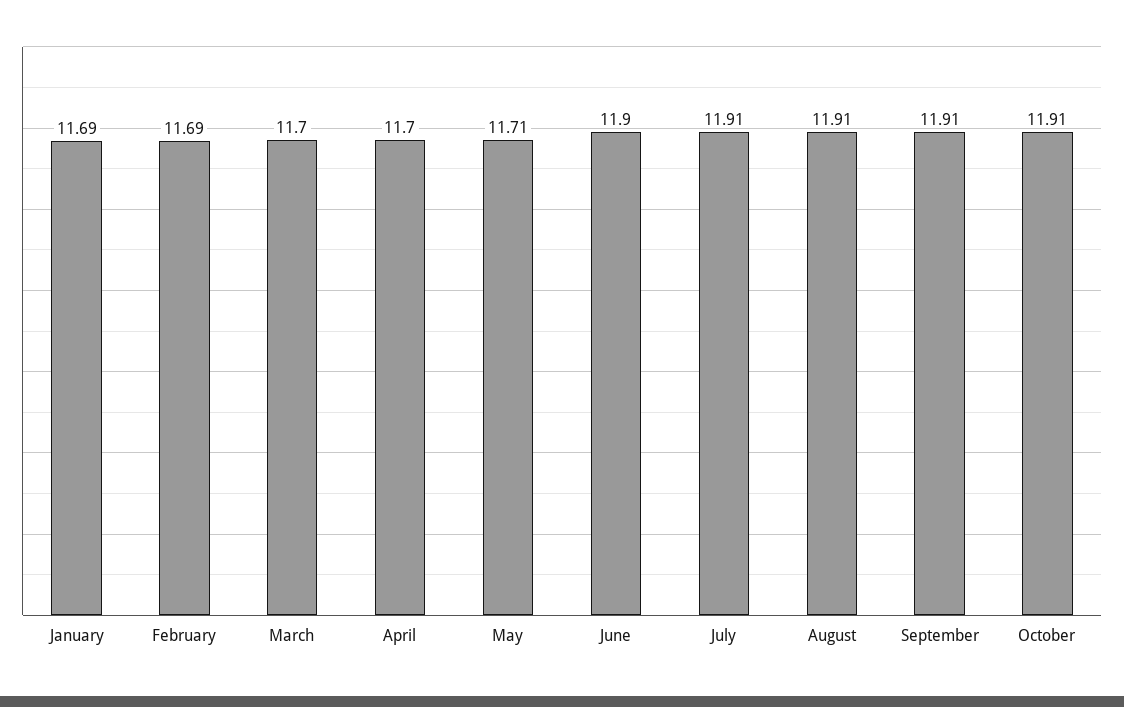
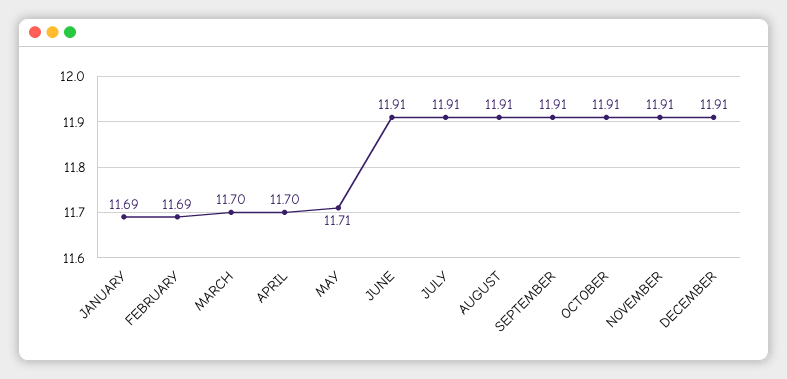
June: 11.9 -> 11.91
NOVEMBER: none -> 11.91
DECEMBER: none -> 11.91

